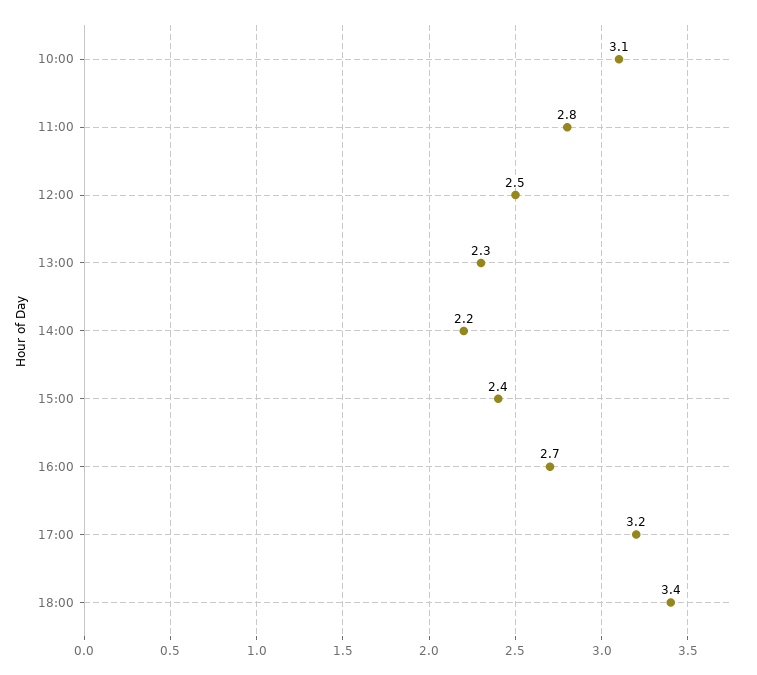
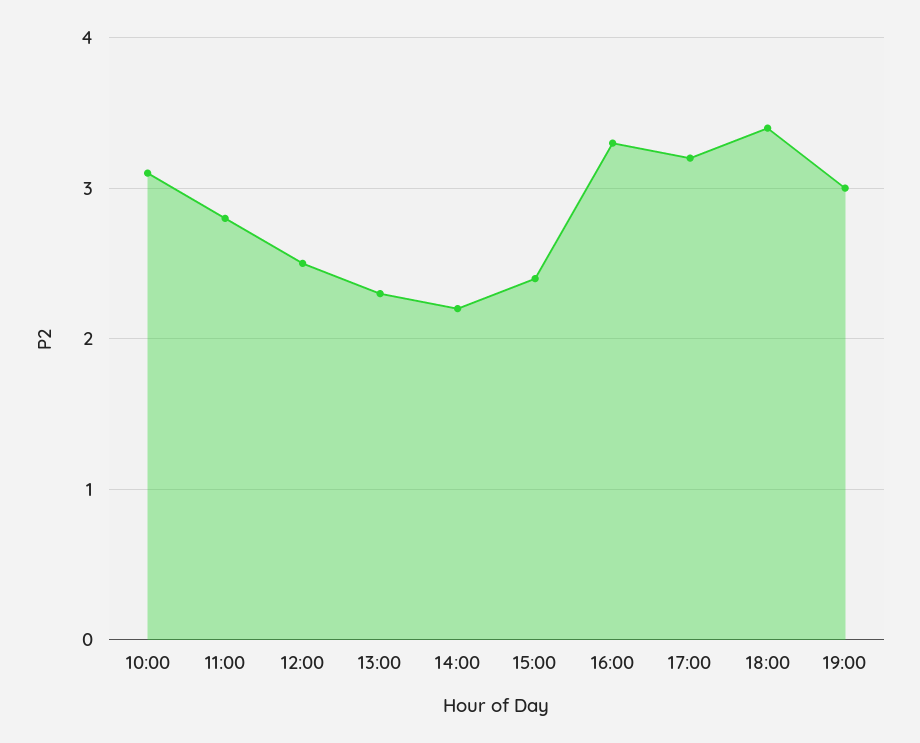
16:00: 2.7 -> 3.3
19:00: none -> 3

